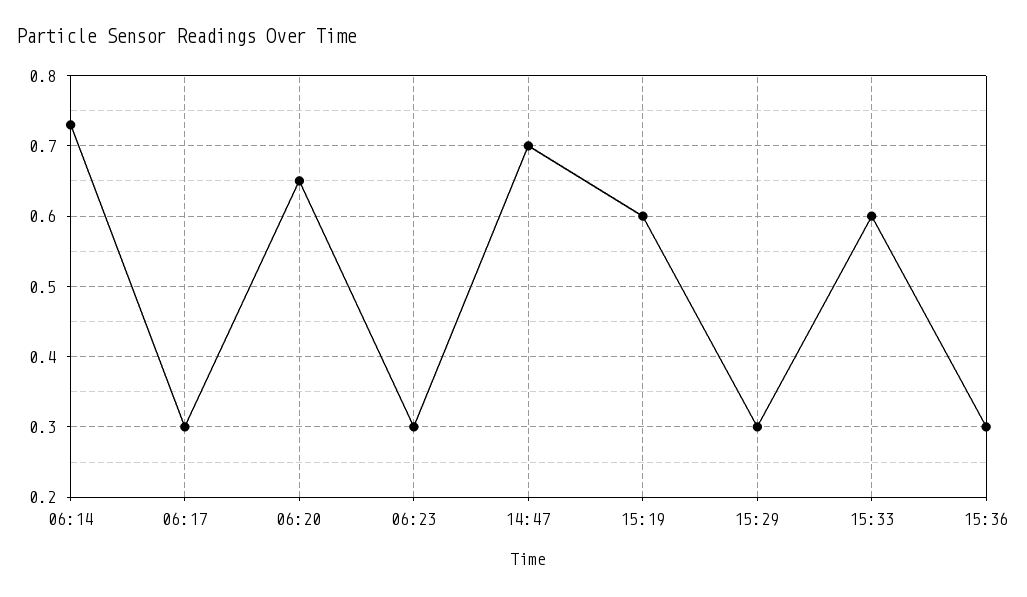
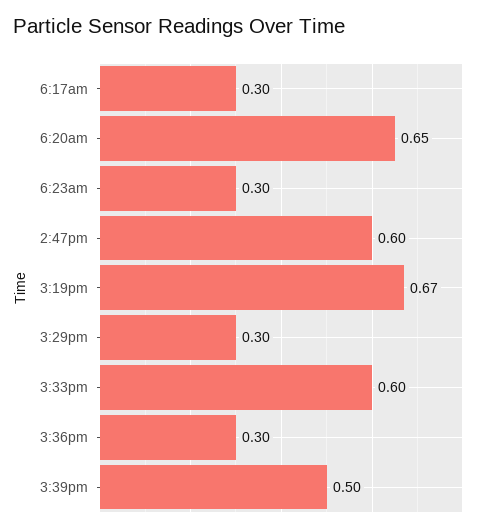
06:14: 0.73 -> none
14:47: 0.7 -> 0.6
15:19: 0.6 -> 0.67
3:39pm: none -> 0.5

